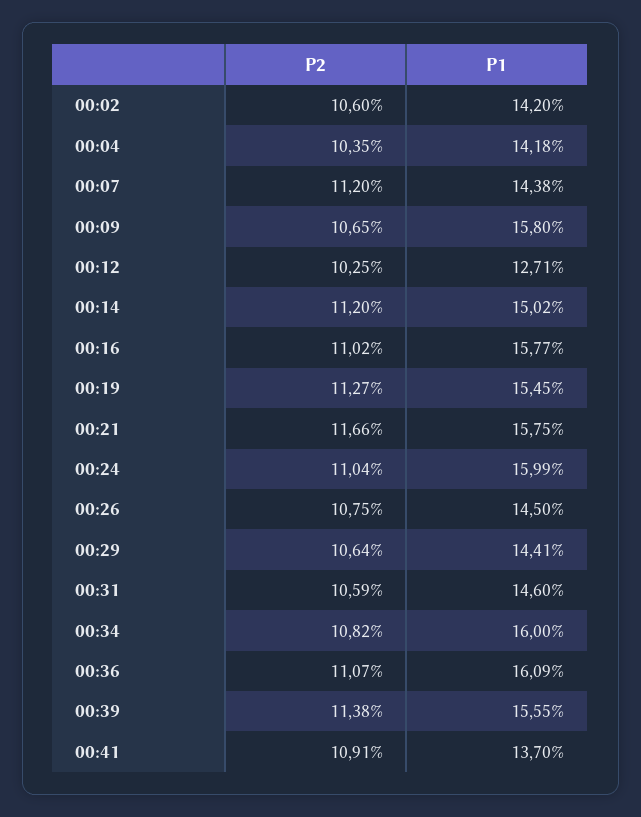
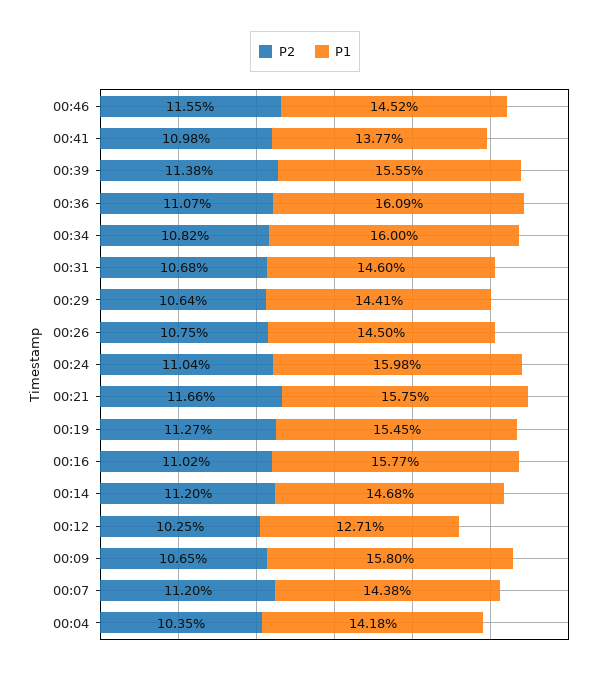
P2, 00:02: 10.6 -> none
P1, 00:02: 14.2 -> none
P1, 00:14: 15.02 -> 14.68
P1, 00:24: 15.99 -> 15.98
P2, 00:31: 10.59 -> 10.68
P2, 00:41: 10.91 -> 10.98
P1, 00:41: 13.7 -> 13.77
P2, 00:46: none -> 11.55
P1, 00:46: none -> 14.52

